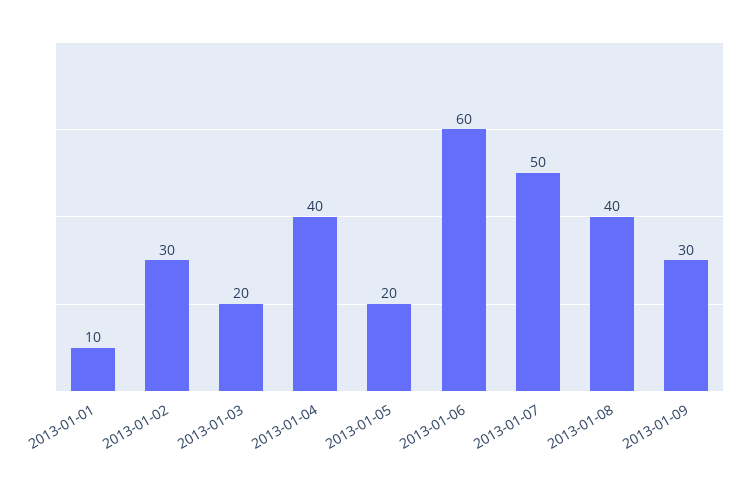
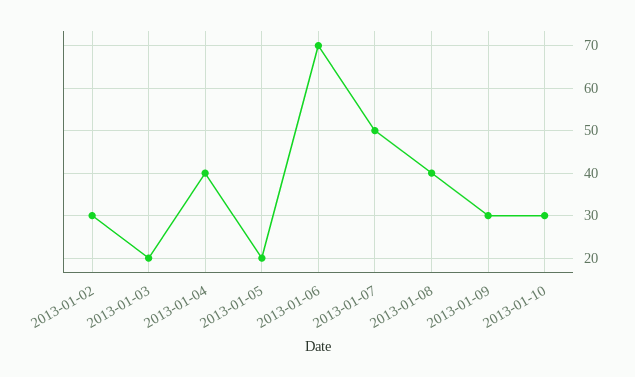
2013-01-01: 10 -> none
2013-01-06: 60 -> 70
2013-01-10: none -> 30

